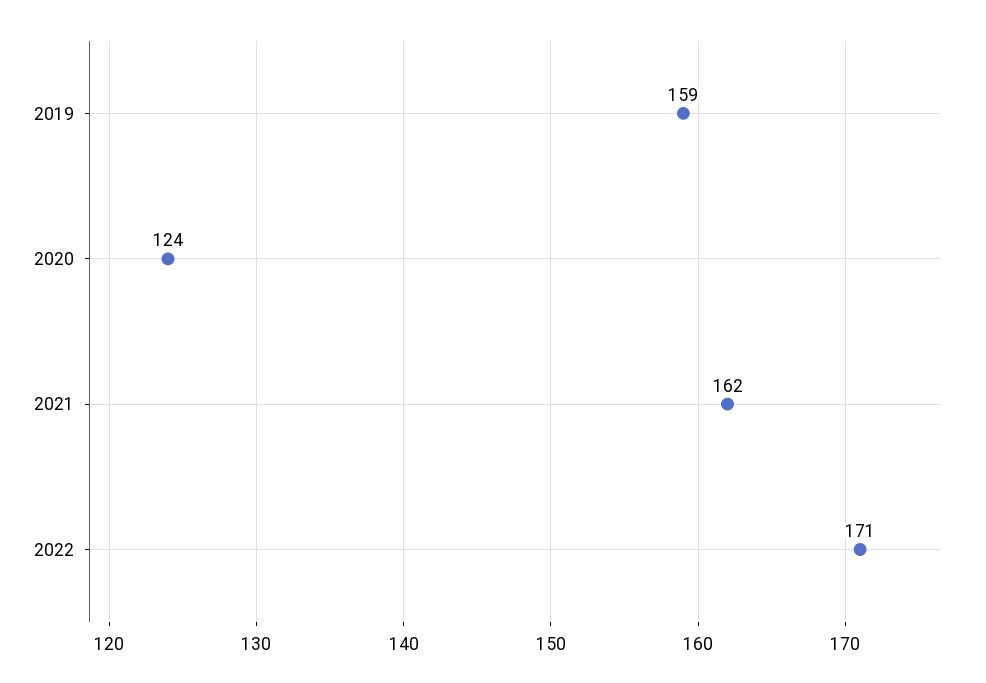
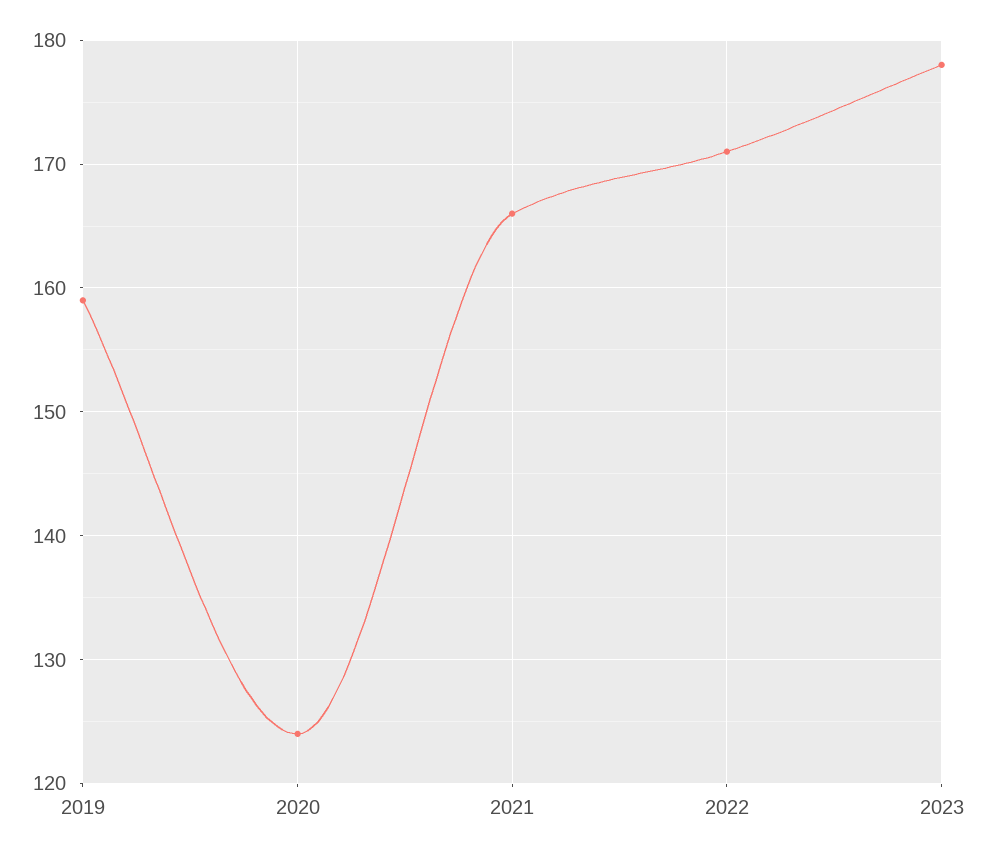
2021: 162 -> 166
2023: none -> 178

